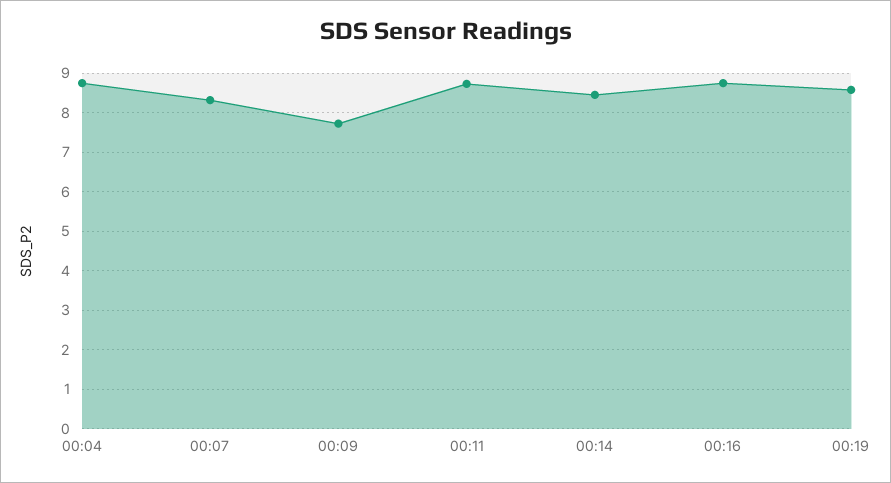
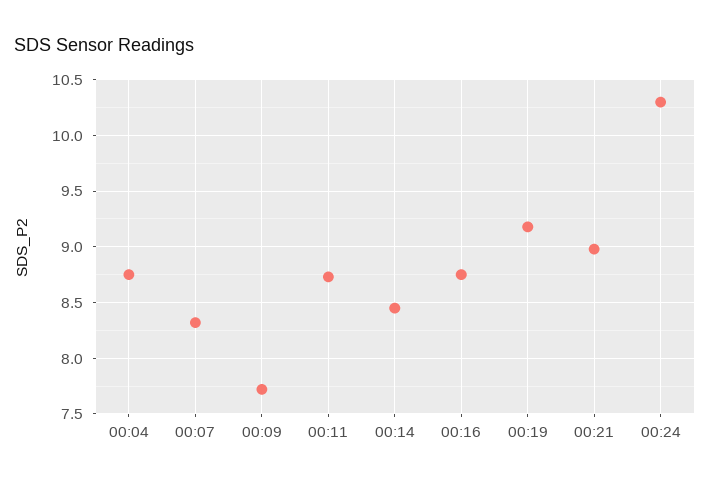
00:19: 8.6 -> 9.2
00:21: none -> 9
00:24: none -> 10.3

